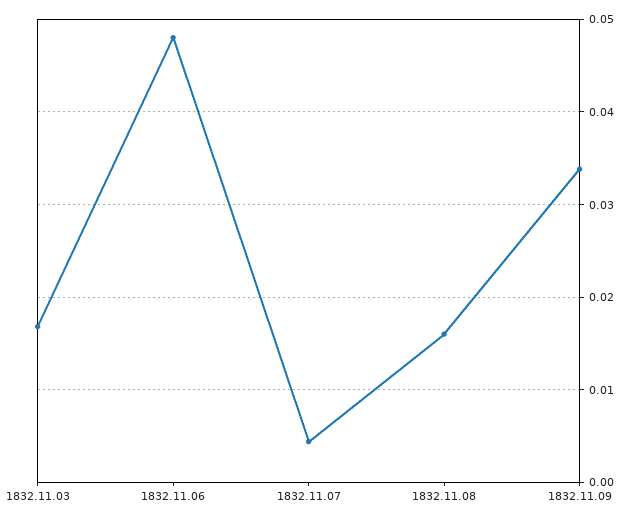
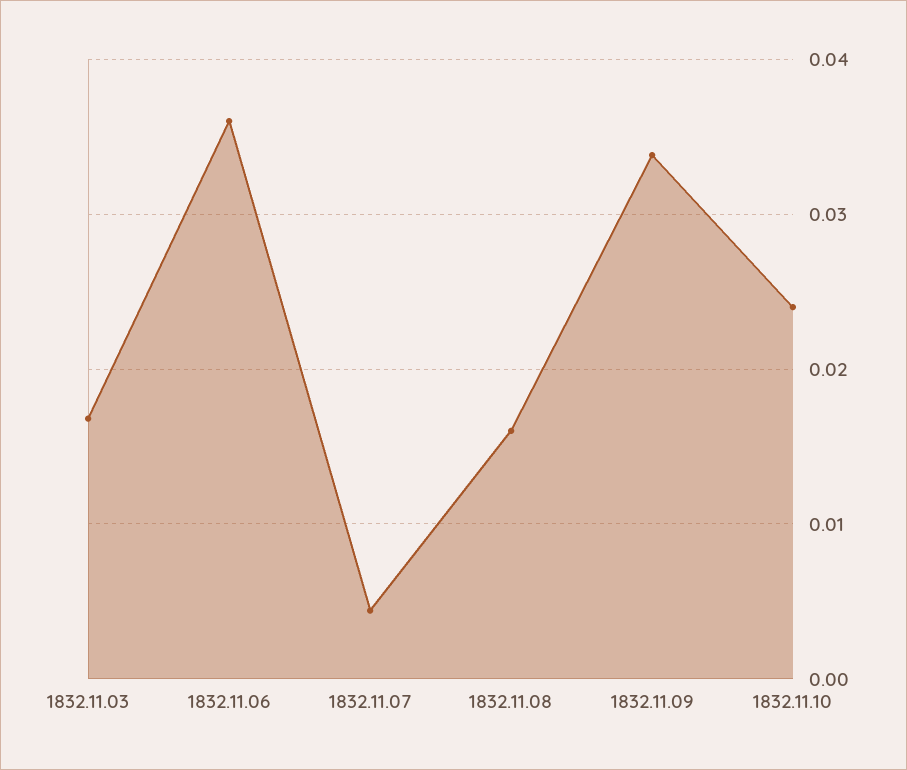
1832.11.06: 0.048 -> 0.036
1832.11.10: none -> 0.024

